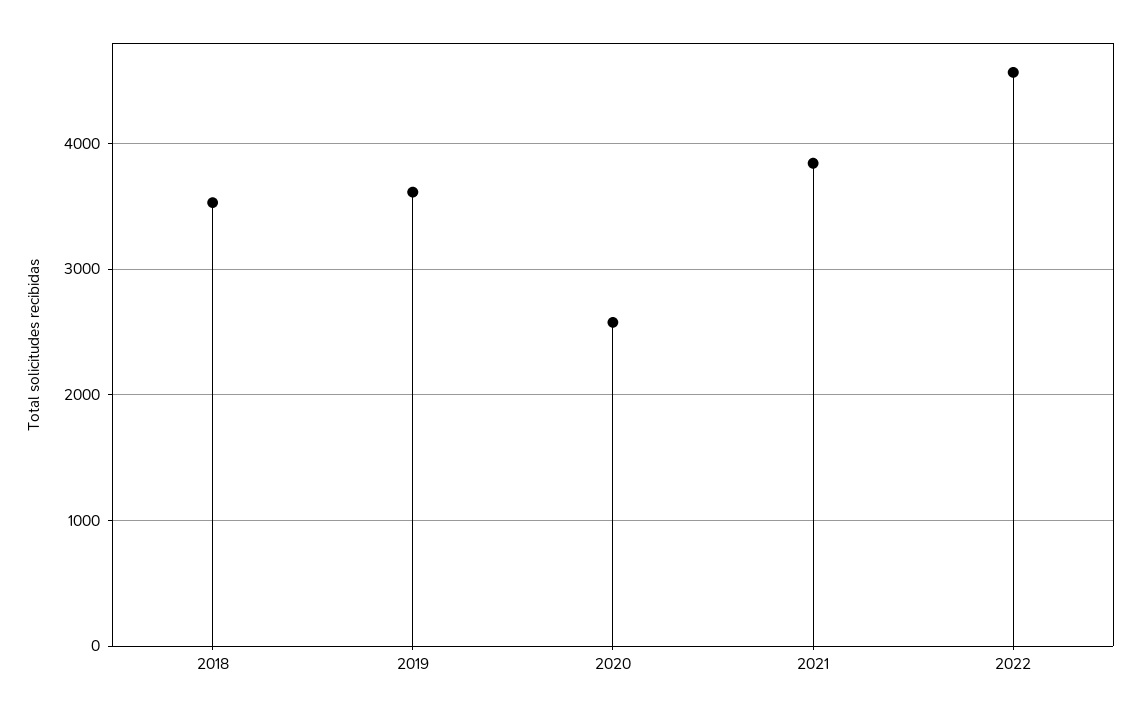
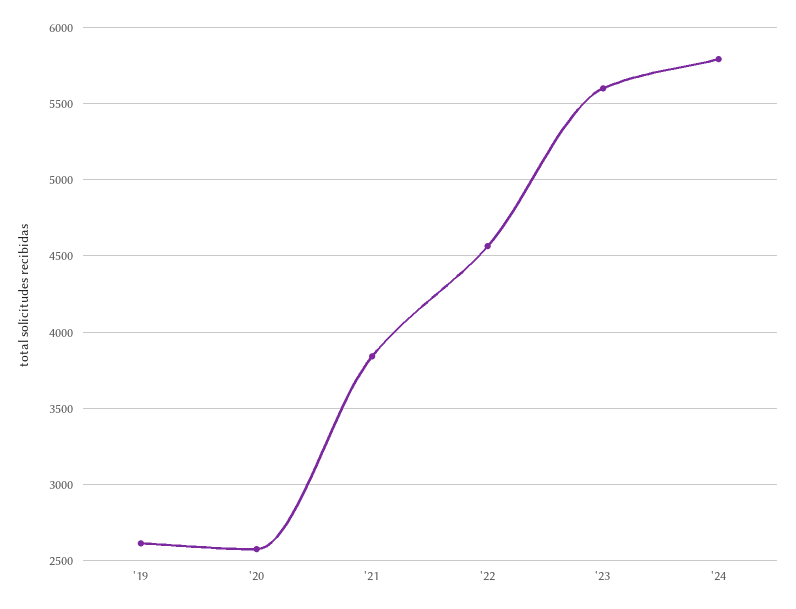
2018: 3500 -> none
2019: 3600 -> 2600
'23: none -> 5600
'24: none -> 5800

